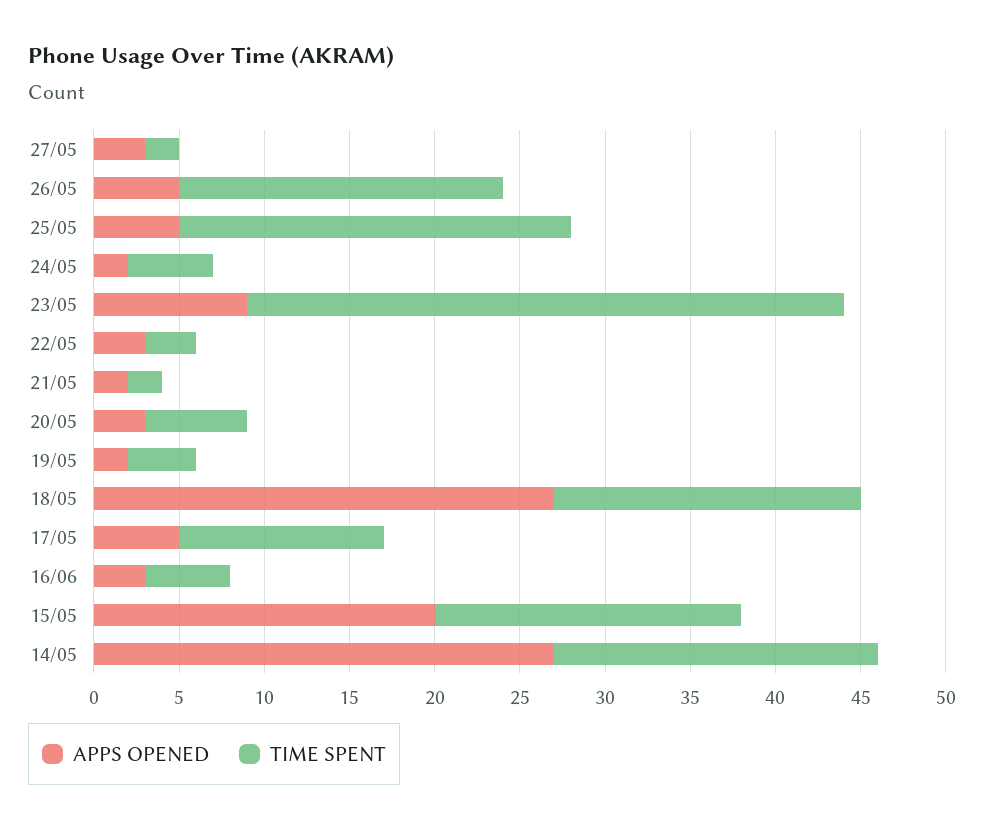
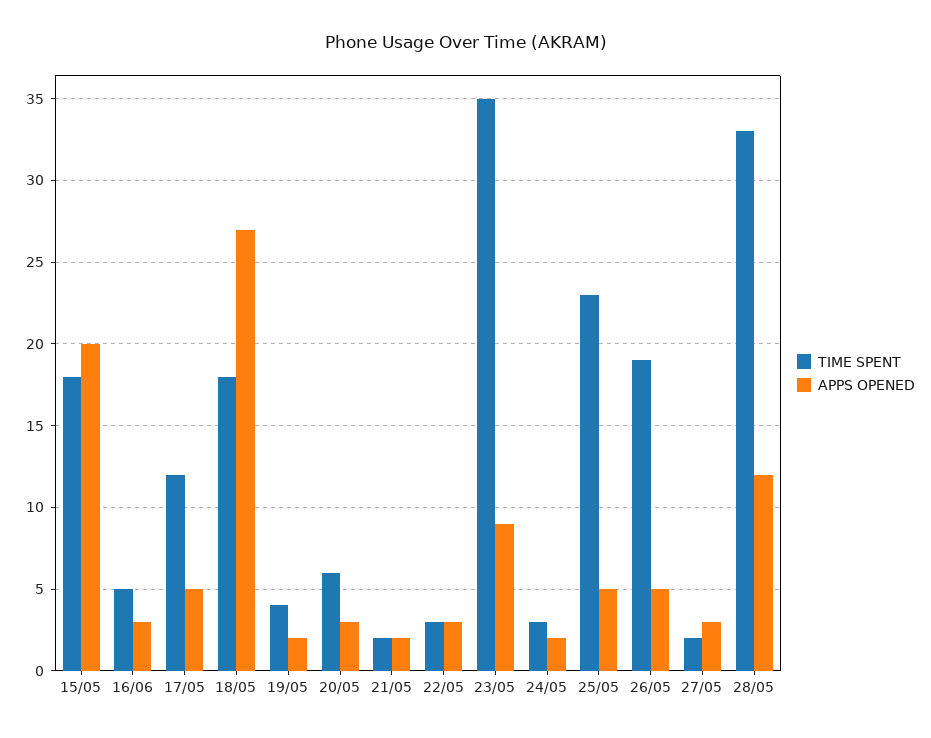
TIME SPENT, 24/05: 5 -> 3
APPS OPENED, 14/05: 27 -> none
TIME SPENT, 14/05: 19 -> none
TIME SPENT, 28/05: none -> 33
APPS OPENED, 28/05: none -> 12

